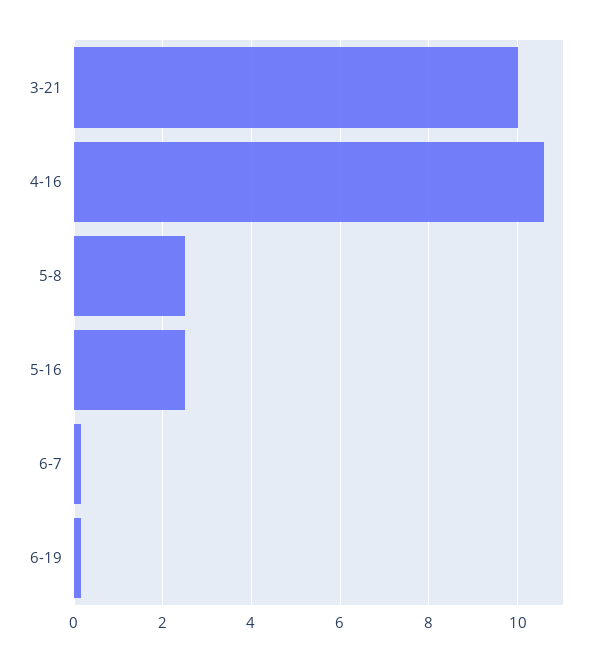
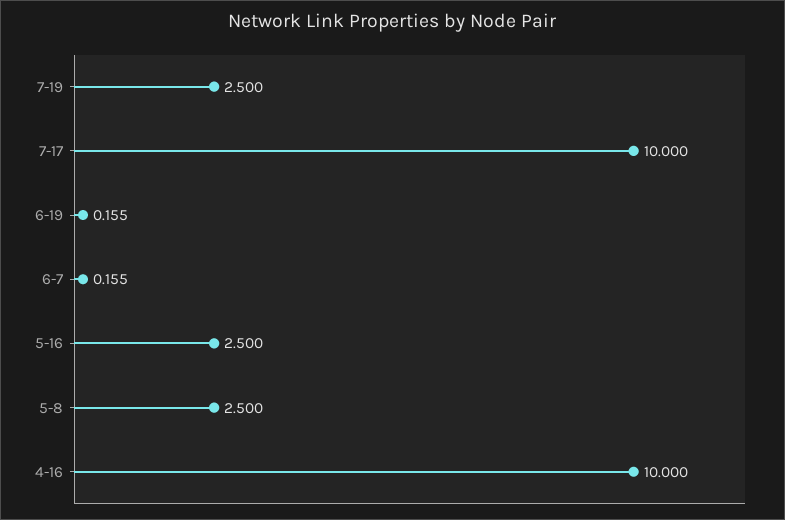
3-21: 10 -> none
4-16: 10.6 -> 10
7-19: none -> 2.5
7-17: none -> 10

